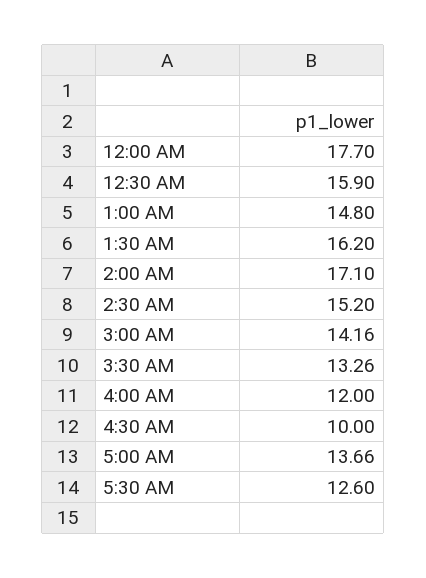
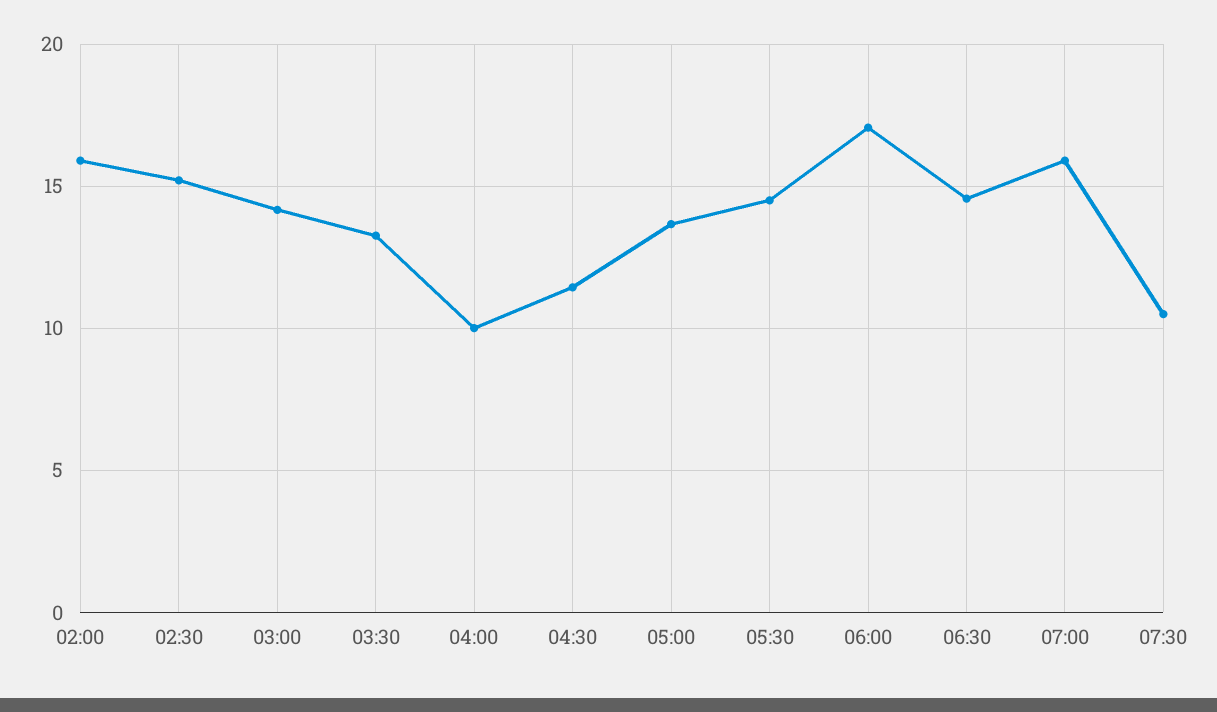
12:00 AM: 17.7 -> none
12:30 AM: 15.9 -> none
1:00 AM: 14.8 -> none
1:30 AM: 16.2 -> none
2:00 AM: 17.1 -> 16
4:00 AM: 12 -> 10
4:30 AM: 10 -> 11.5
5:30 AM: 12.6 -> 14.5
06:00: none -> 17
06:30: none -> 14.5
07:00: none -> 16
07:30: none -> 10.5

